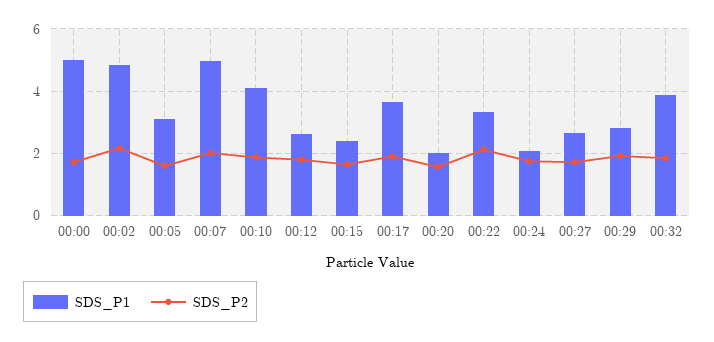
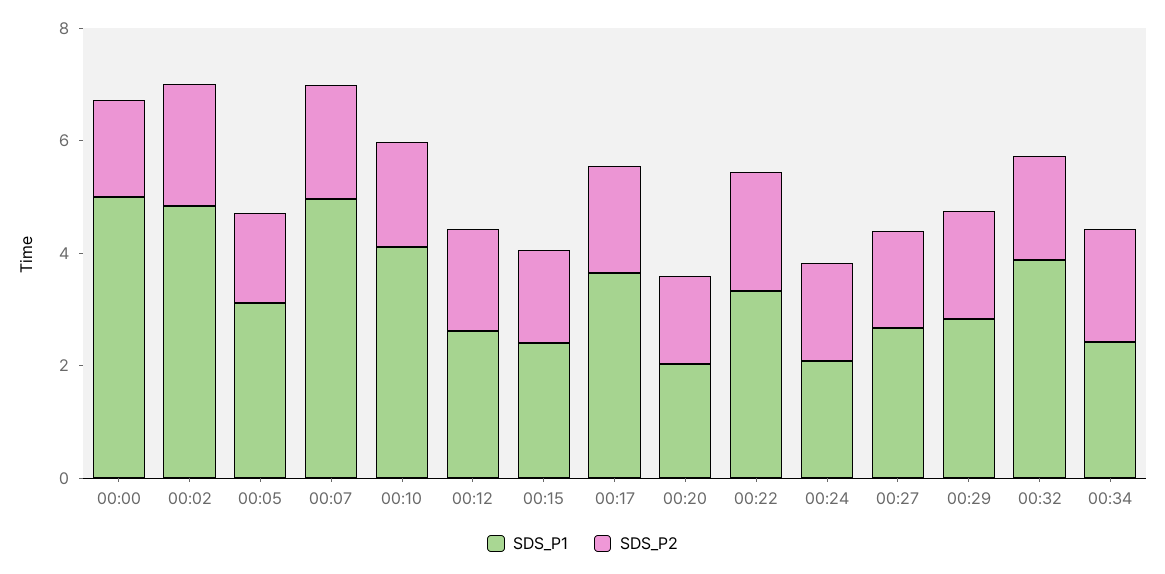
SDS_P1, 00:34: none -> 2.5
SDS_P2, 00:34: none -> 2

